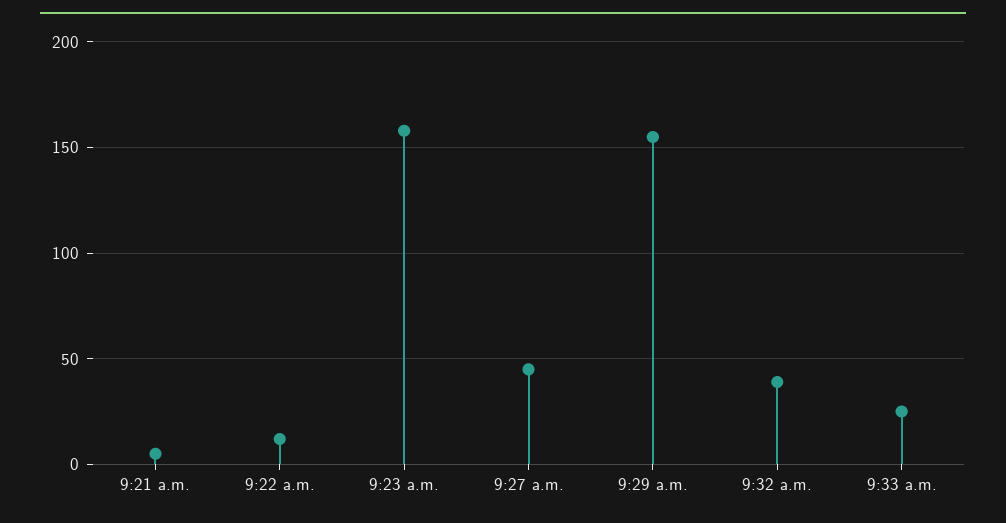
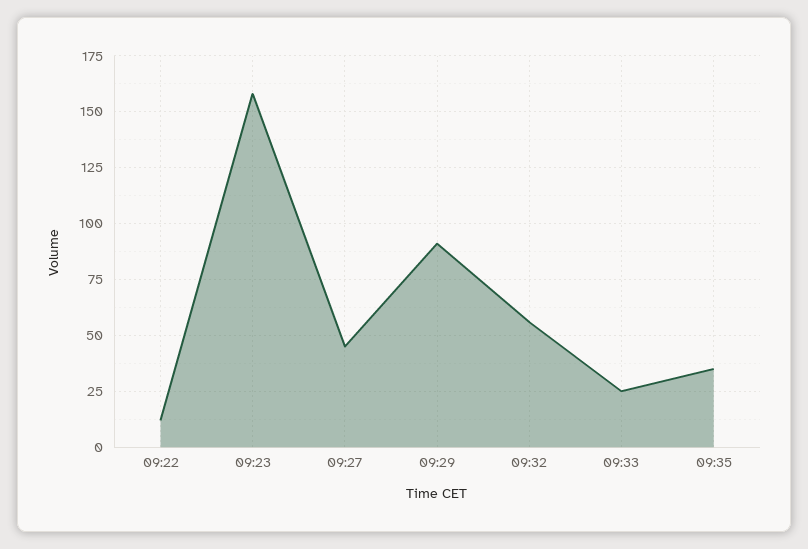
9:21 a.m.: 5 -> none
9:29 a.m.: 155 -> 90
9:32 a.m.: 40 -> 55
09:35: none -> 35

